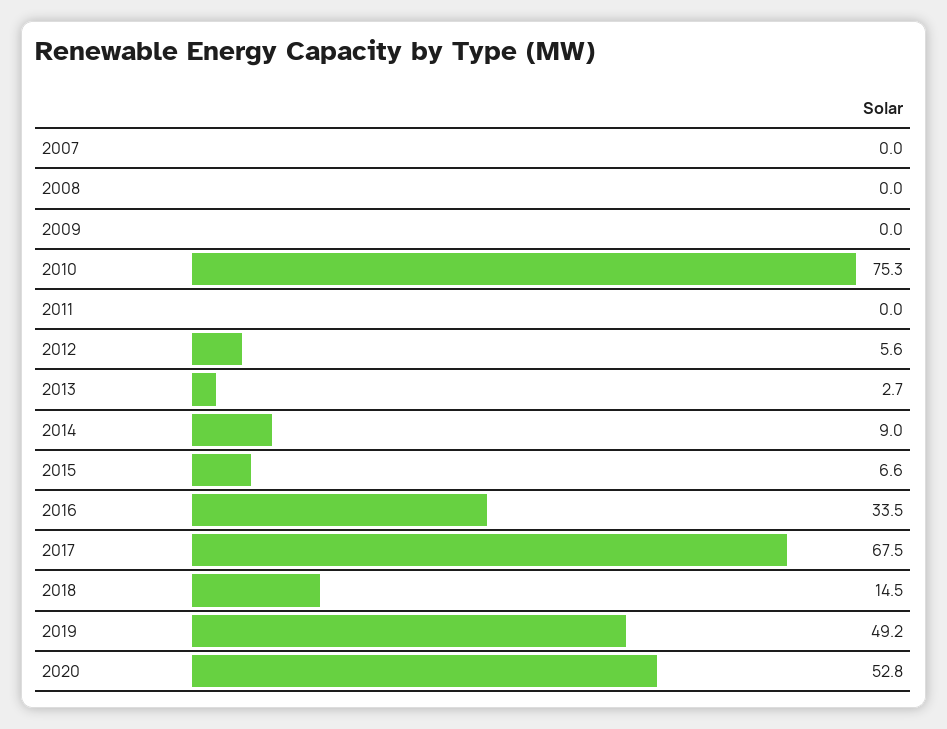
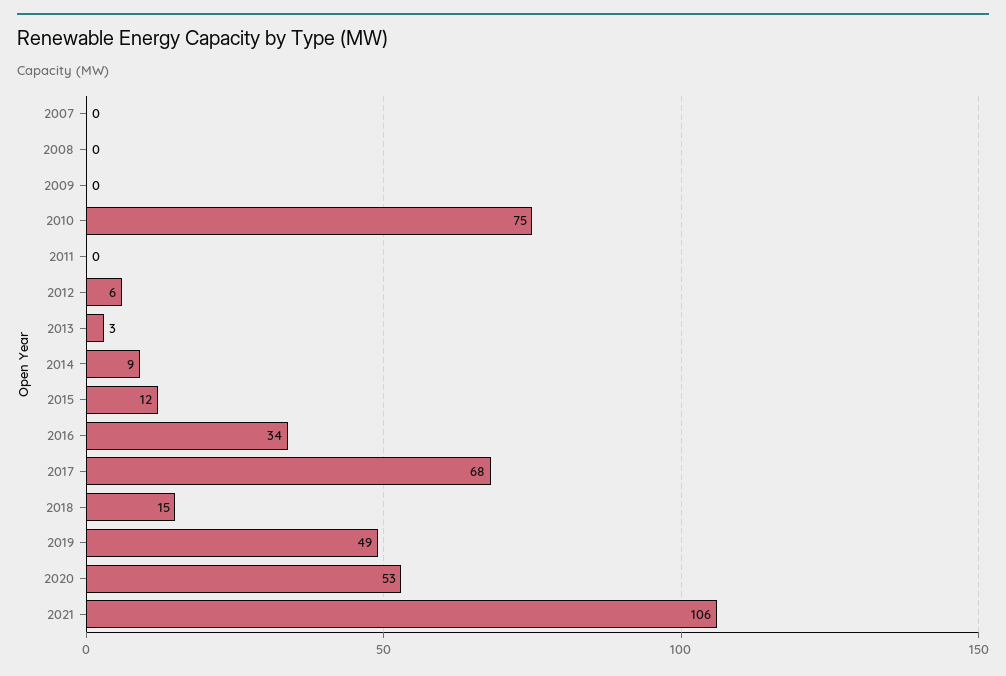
2015: 6.6 -> 12
2021: none -> 106

